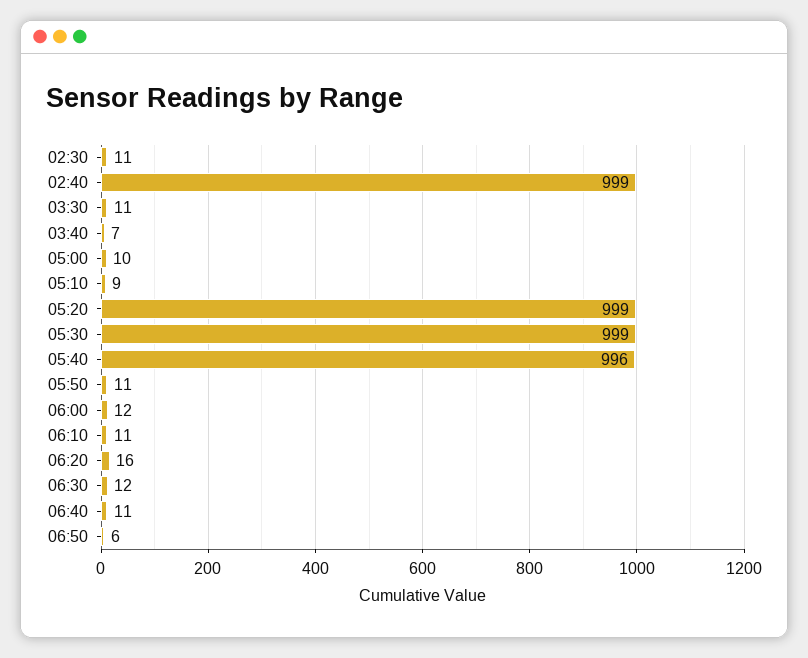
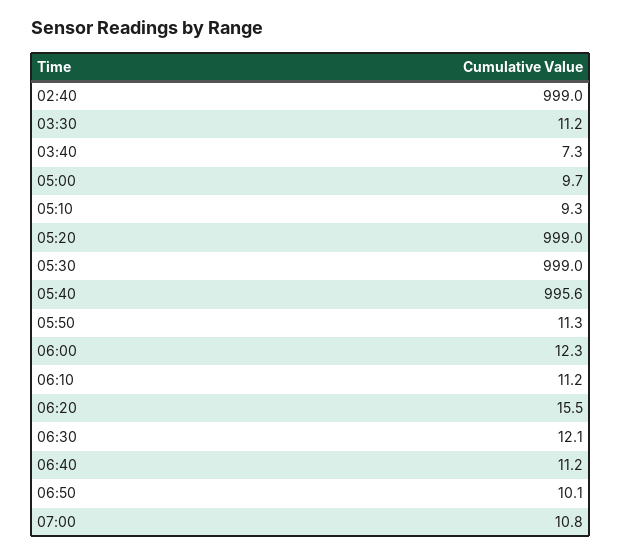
02:30: 11 -> none
06:50: 6 -> 10.1
07:00: none -> 10.8

